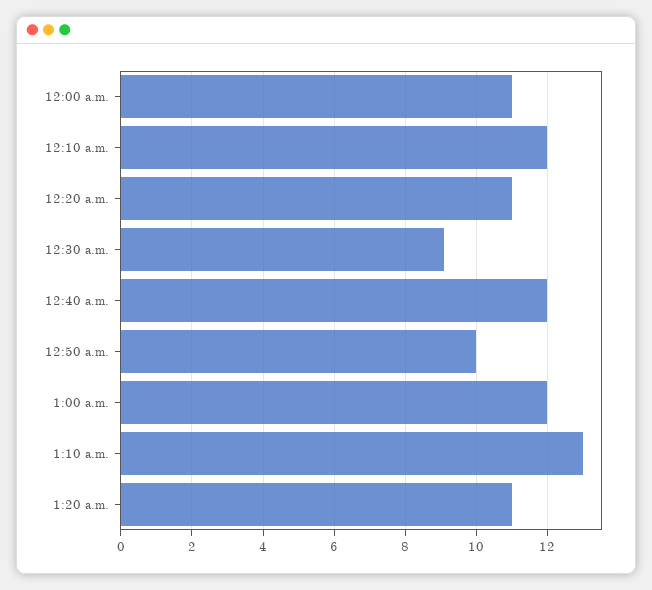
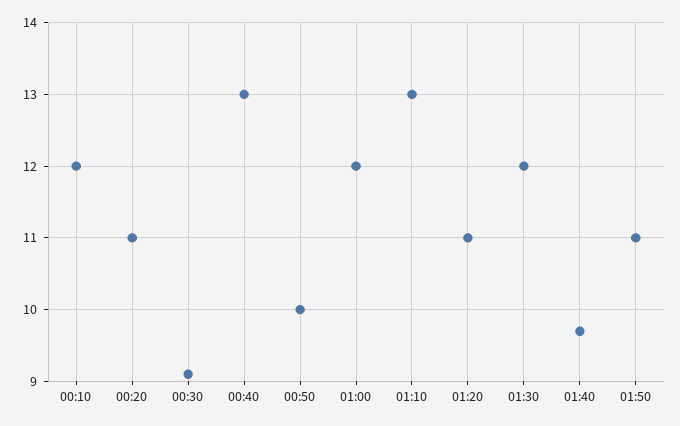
12:00 a.m.: 11 -> none
12:40 a.m.: 12 -> 13
01:30: none -> 12
01:40: none -> 9.7
01:50: none -> 11

